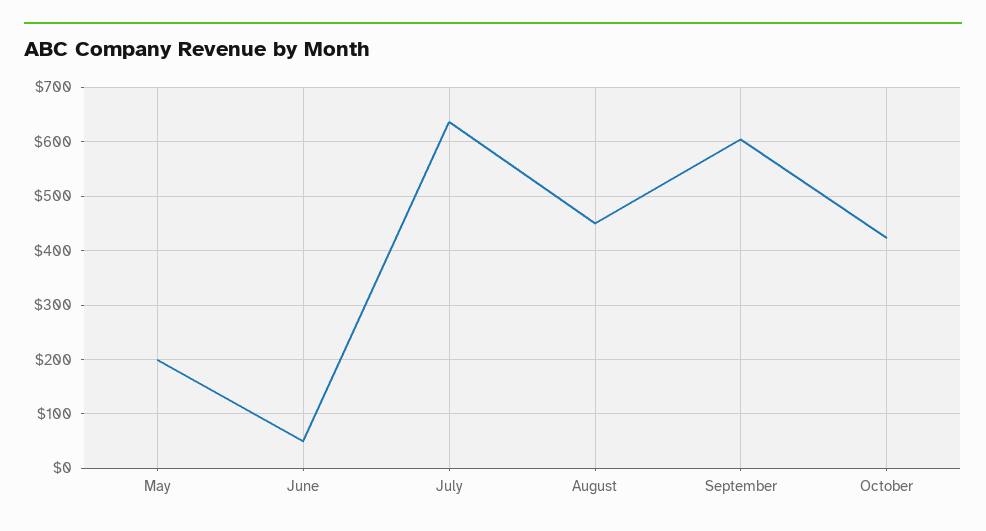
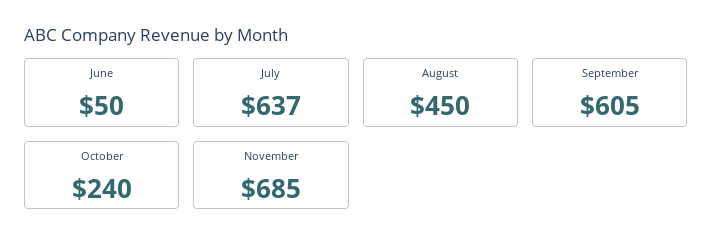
May: 200 -> none
October: 420 -> 240
November: none -> 685

